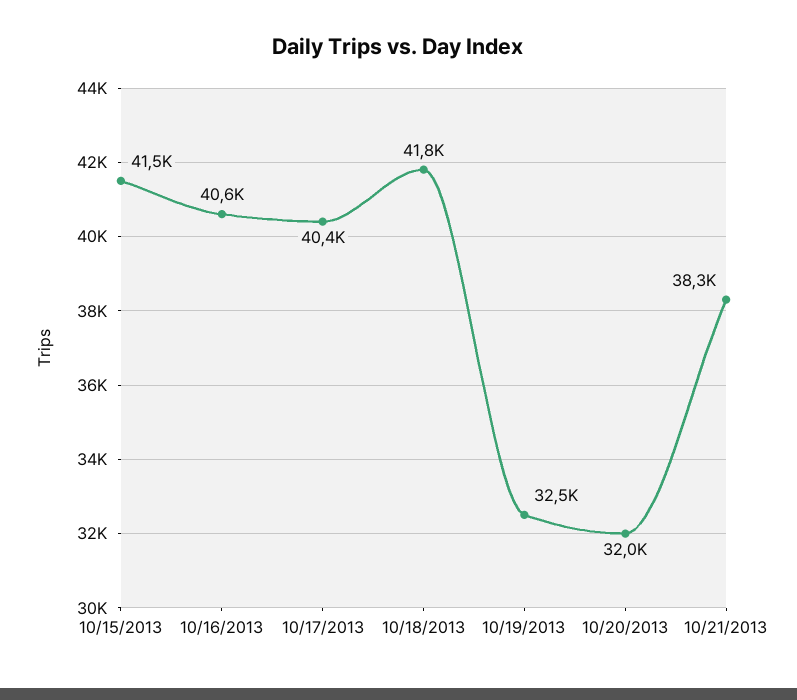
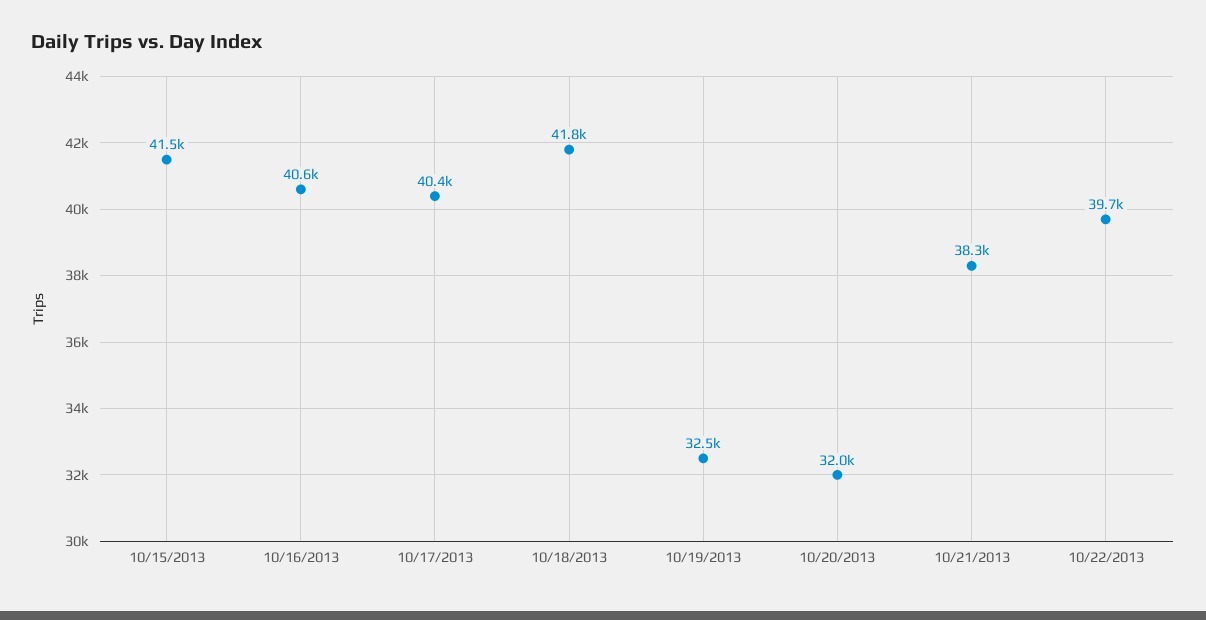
10/22/2013: none -> 39700

